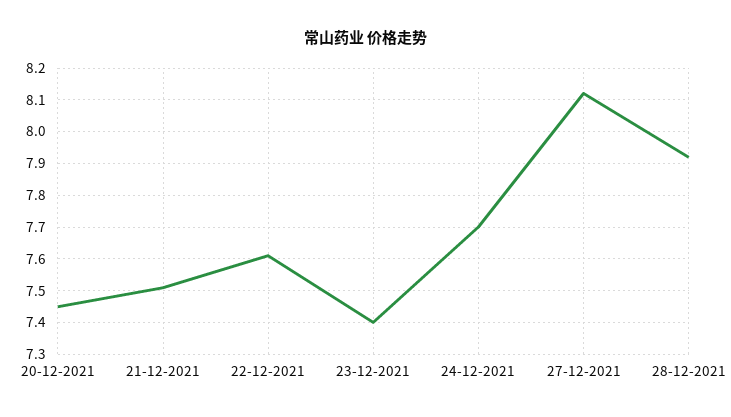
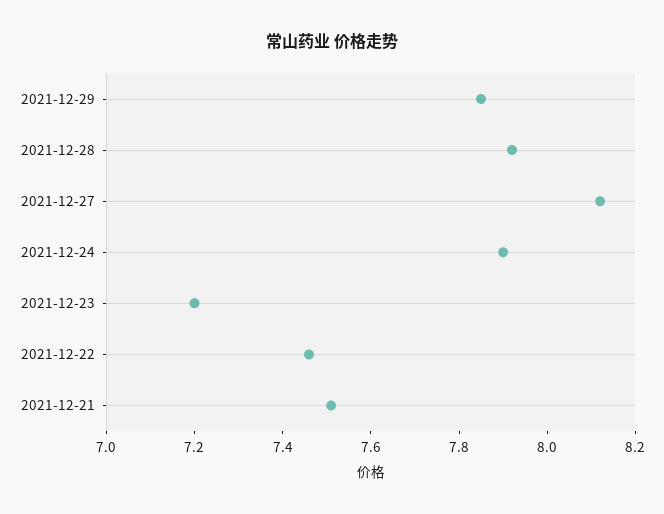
20-12-2021: 7.45 -> none
22-12-2021: 7.6 -> 7.45
23-12-2021: 7.4 -> 7.2
24-12-2021: 7.7 -> 7.9
2021-12-29: none -> 7.85

